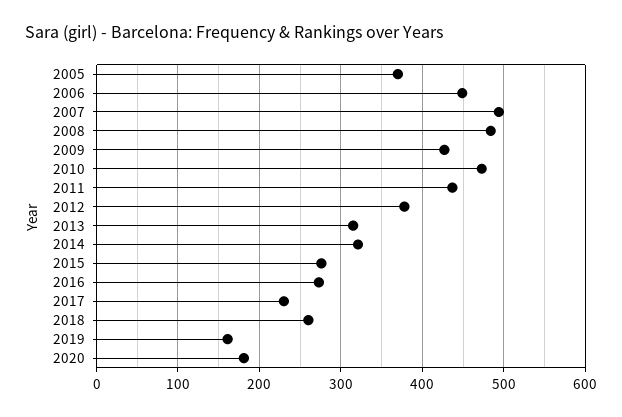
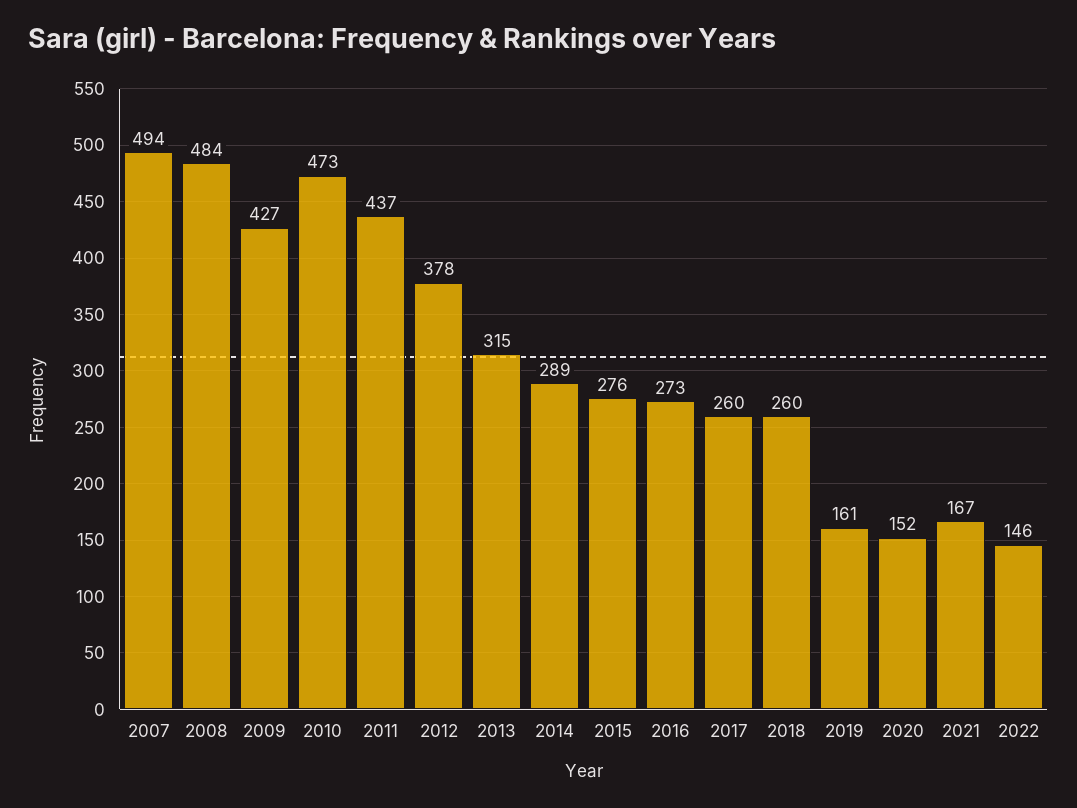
2005: 370 -> none
2006: 450 -> none
2014: 320 -> 289
2017: 230 -> 260
2020: 180 -> 152
2021: none -> 167
2022: none -> 146

